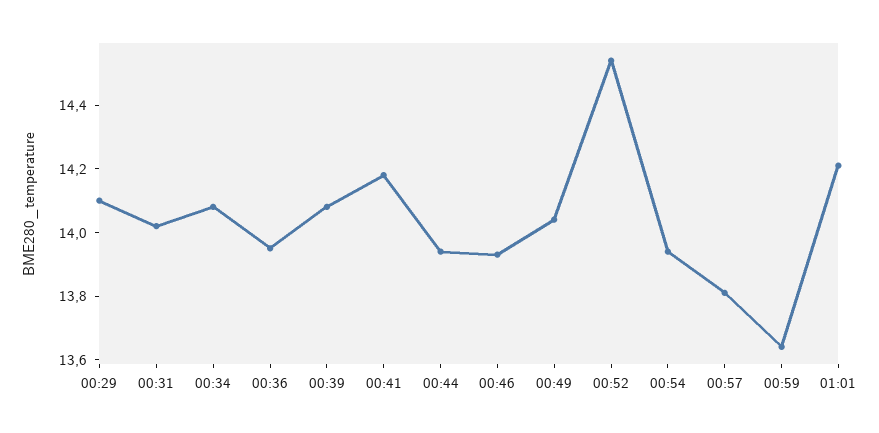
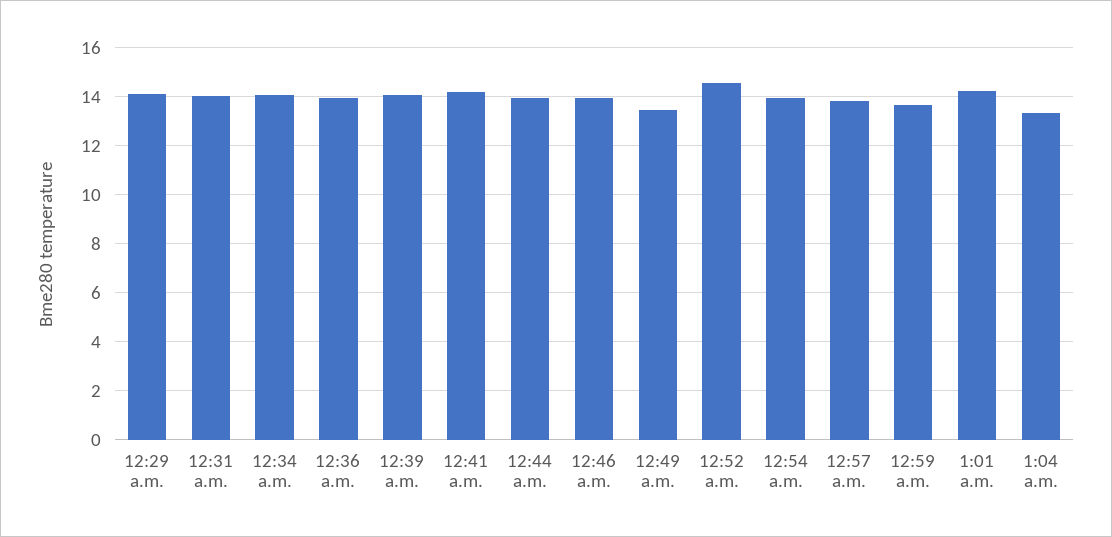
00:49: 14.05 -> 13.5
1:04 a.m.: none -> 13.25

